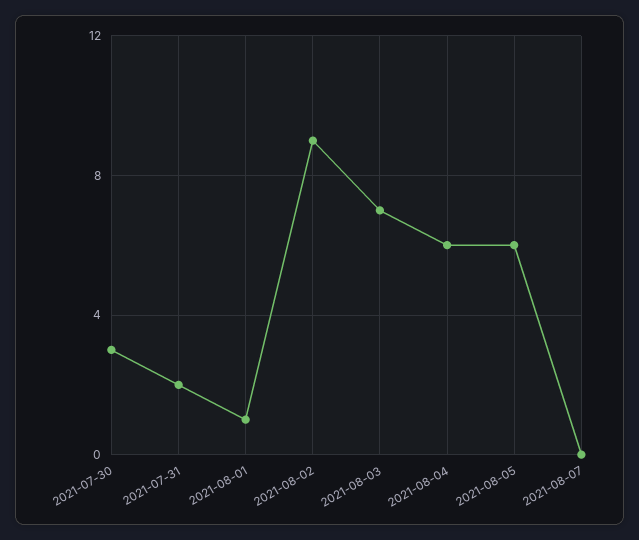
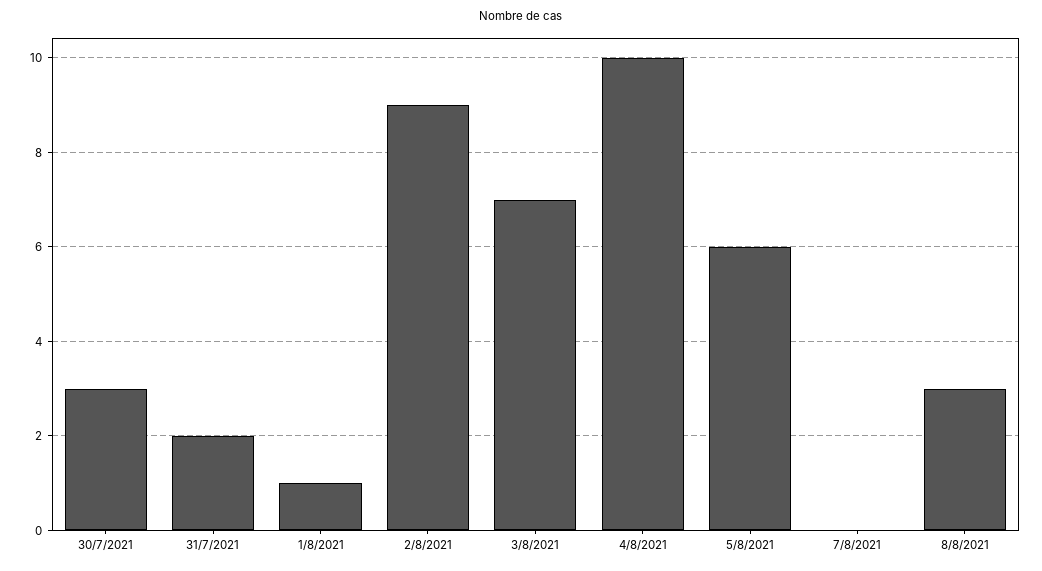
2021-08-04: 6 -> 10
8/8/2021: none -> 3

